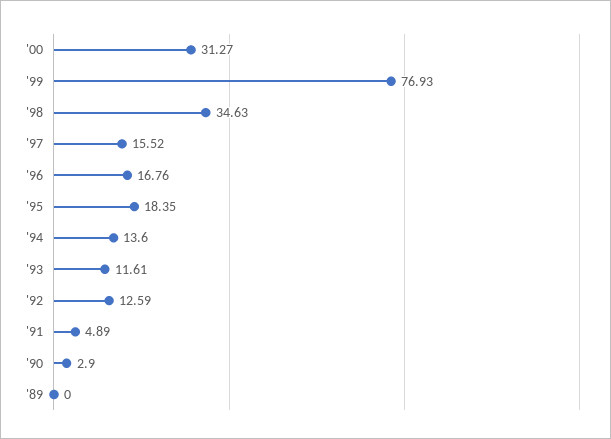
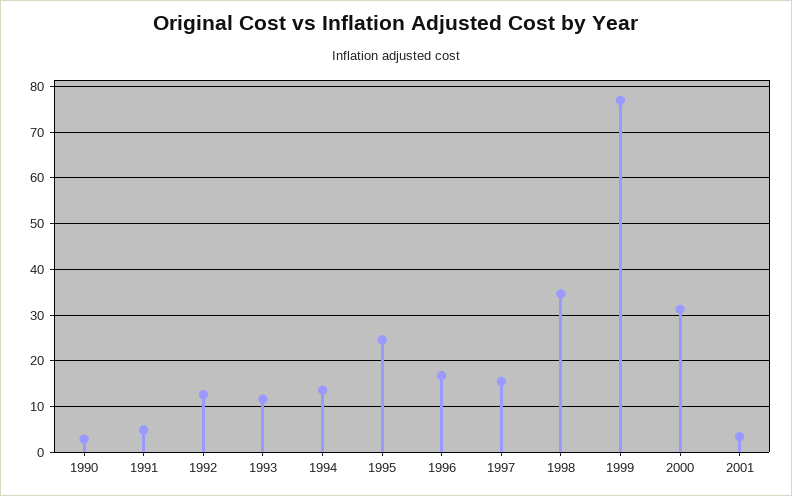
'95: 18.35 -> 24
'89: 0 -> none
2001: none -> 4

